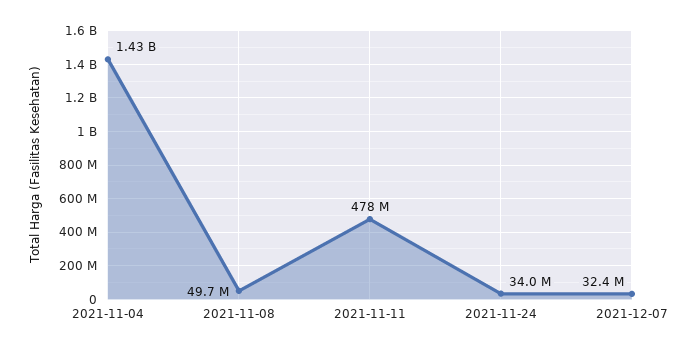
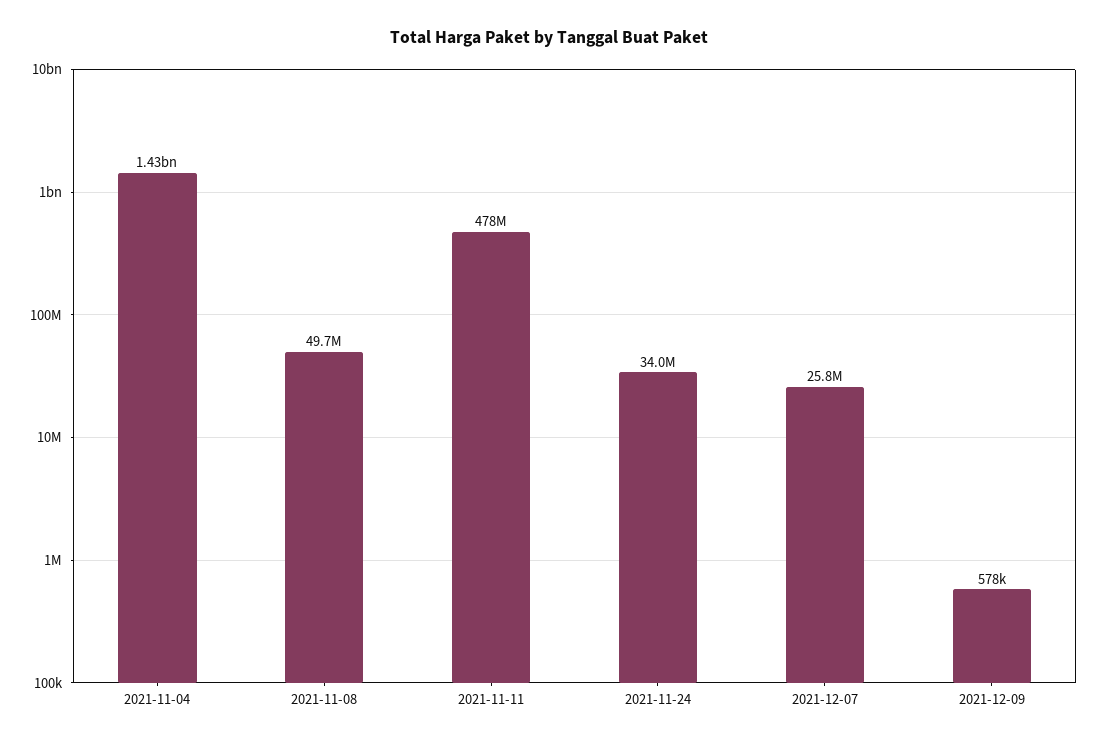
2021-12-07: 32400000 -> 25800000
2021-12-09: none -> 578000

